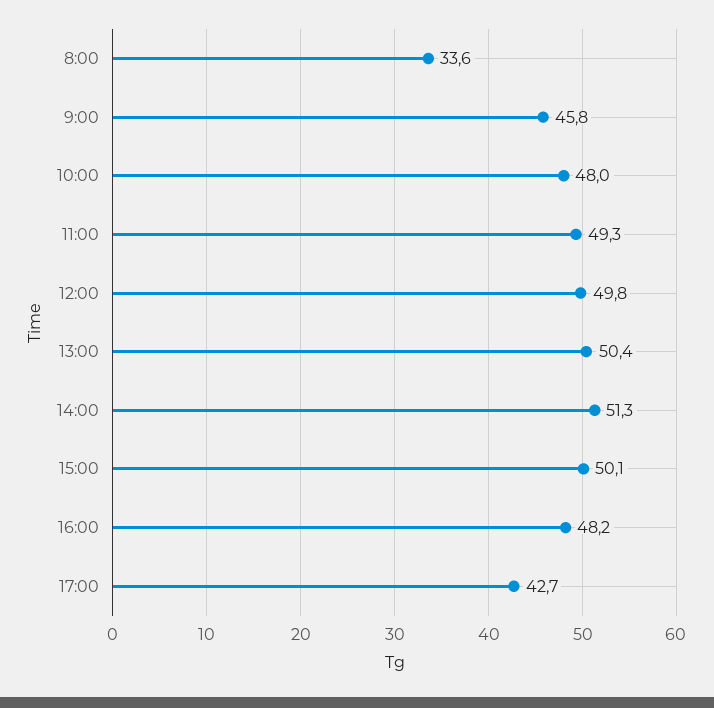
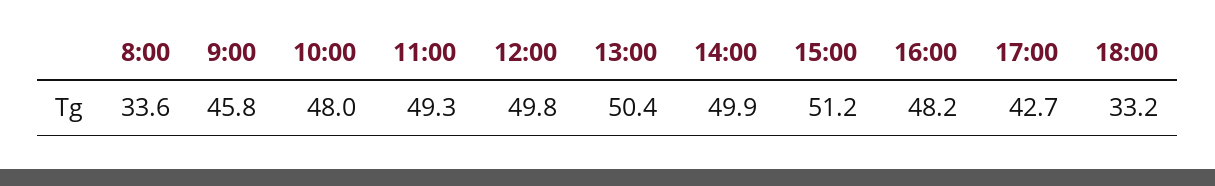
14:00: 51.3 -> 49.9
15:00: 50.1 -> 51.2
18:00: none -> 33.2

